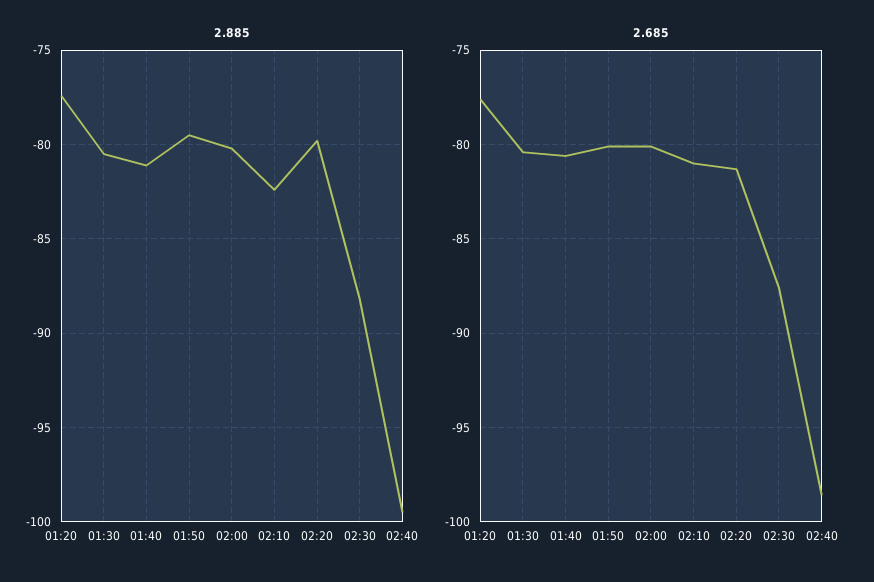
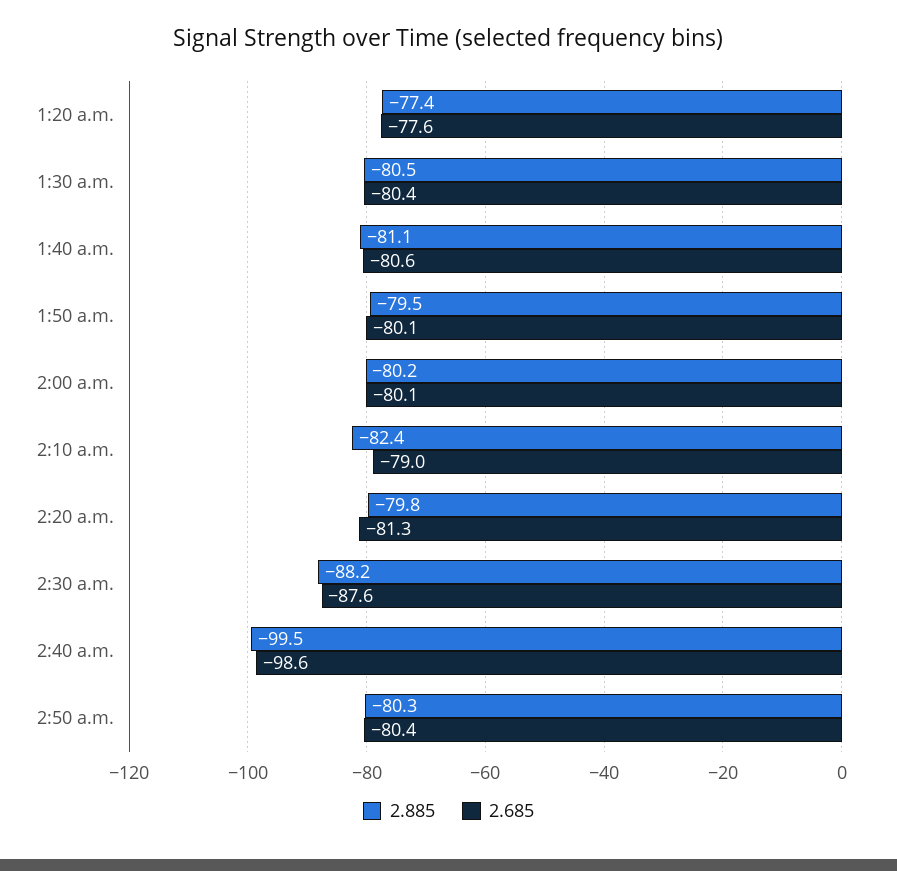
2.685, 02:10: -81 -> -79
2.885, 2:50 a.m.: none -> -80.3
2.685, 2:50 a.m.: none -> -80.4

